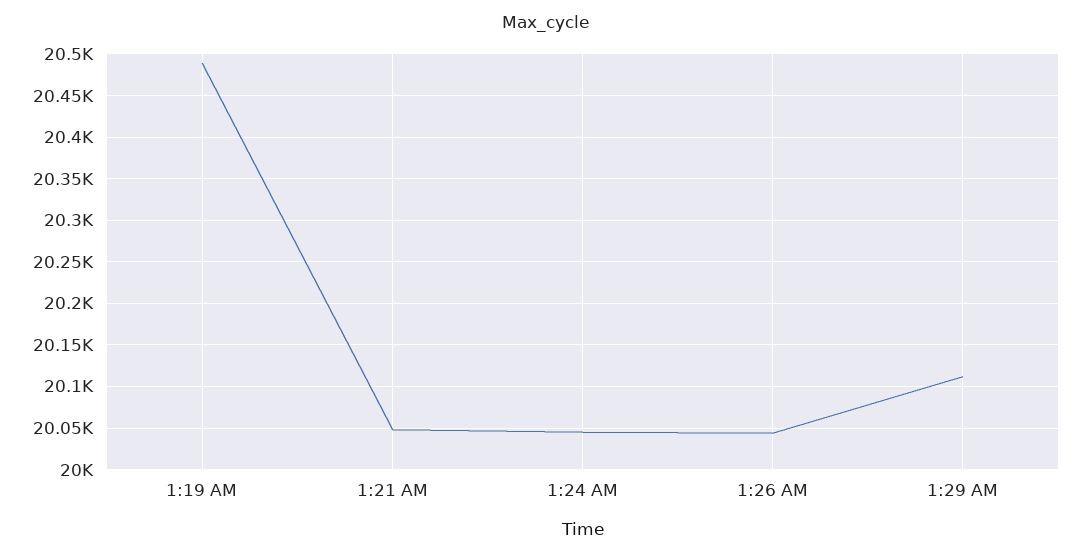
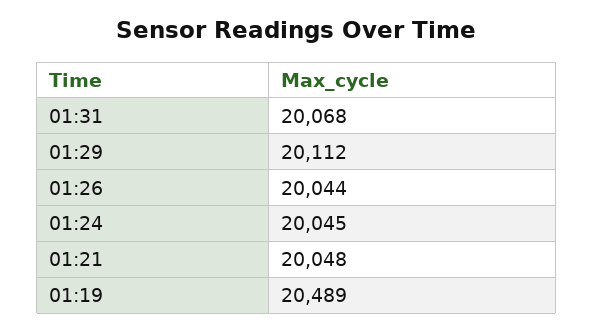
01:31: none -> 20068

